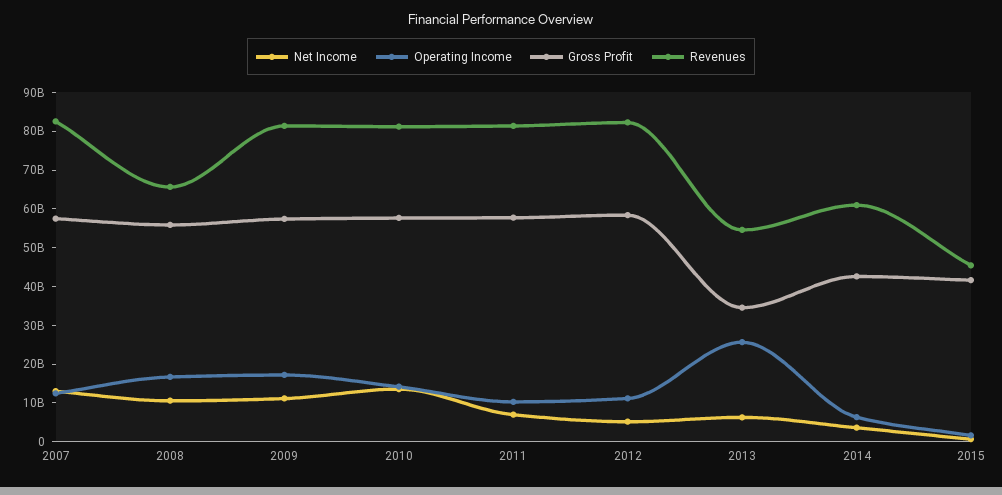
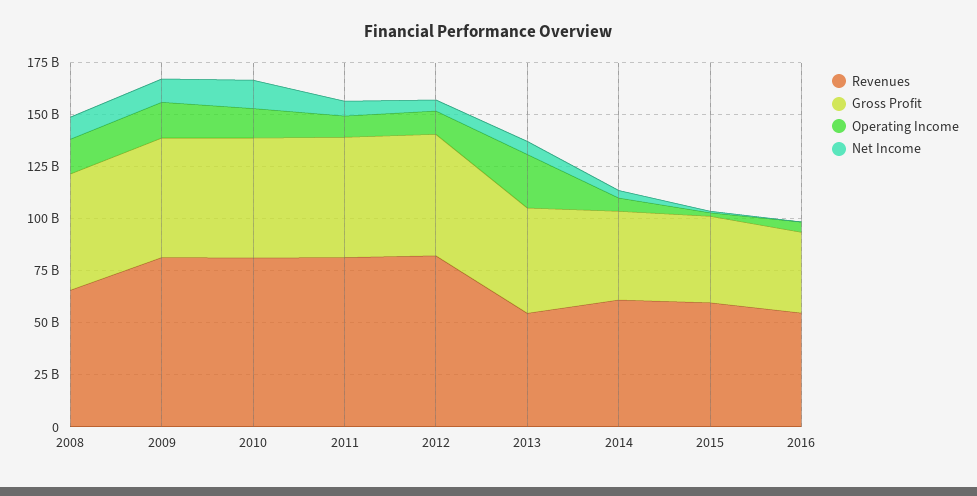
Net Income, 2007: 12500000000 -> none
Operating Income, 2007: 12500000000 -> none
Gross Profit, 2007: 57500000000 -> none
Revenues, 2007: 82500000000 -> none
Gross Profit, 2013: 35000000000 -> 50000000000
Revenues, 2015: 45000000000 -> 60000000000
Revenues, 2016: none -> 55000000000
Gross Profit, 2016: none -> 40000000000
Operating Income, 2016: none -> 5000000000
Net Income, 2016: none -> 0

